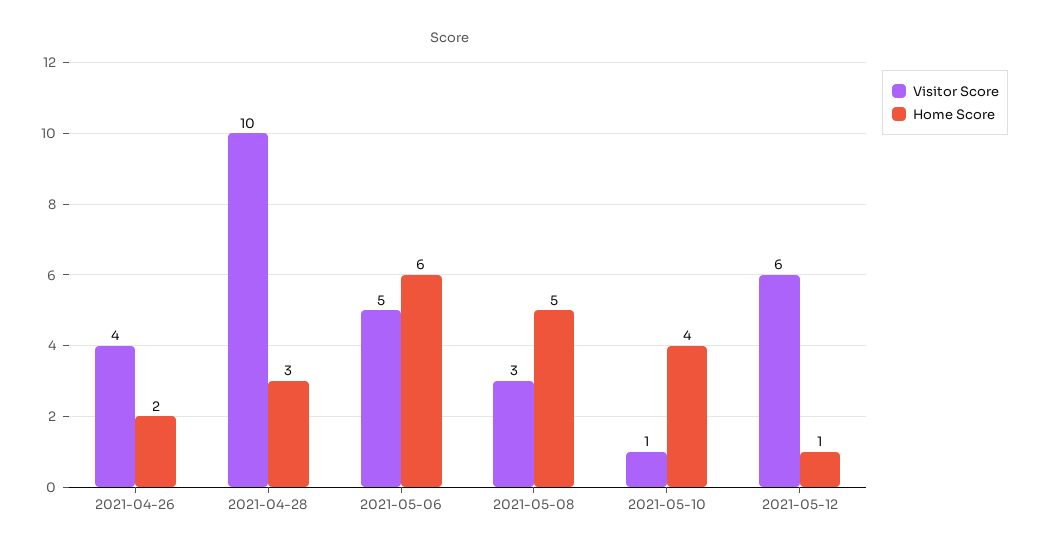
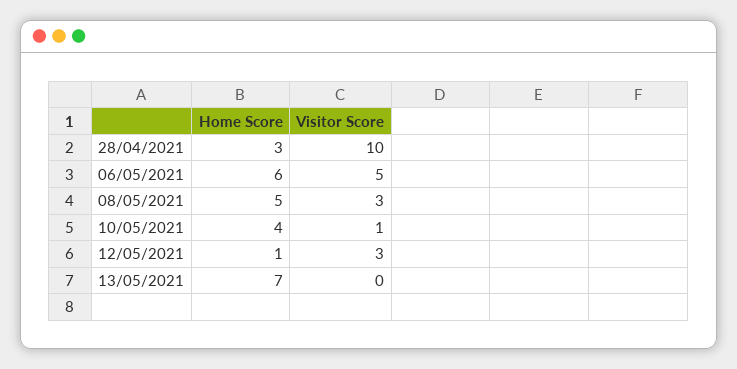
Visitor Score, 2021-04-26: 4 -> none
Home Score, 2021-04-26: 2 -> none
Visitor Score, 2021-05-12: 6 -> 3
Home Score, 13/05/2021: none -> 7
Visitor Score, 13/05/2021: none -> 0

